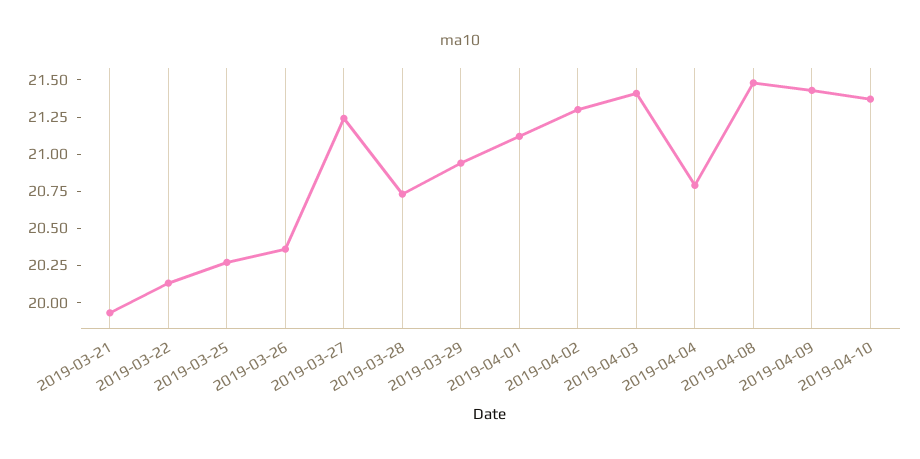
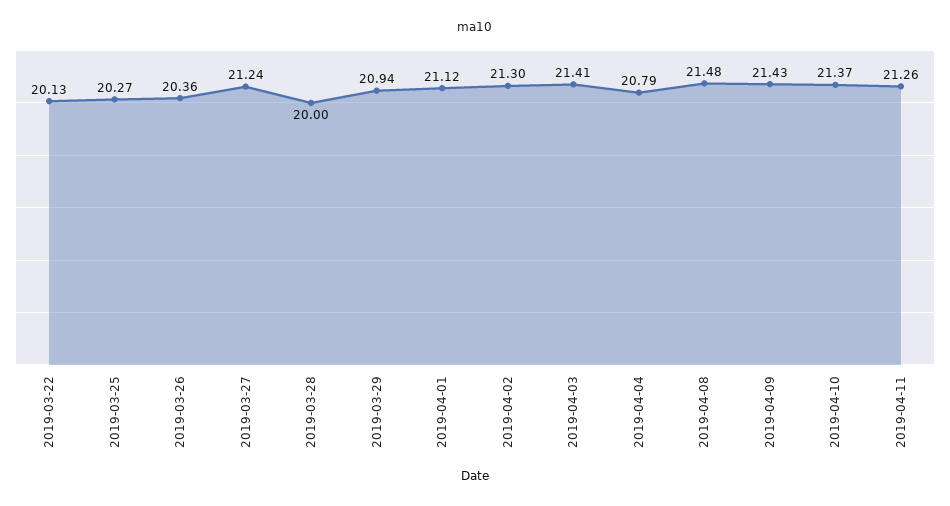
2019-03-21: 20 -> none
2019-03-28: 20.75 -> 20
2019-04-11: none -> 21.26

